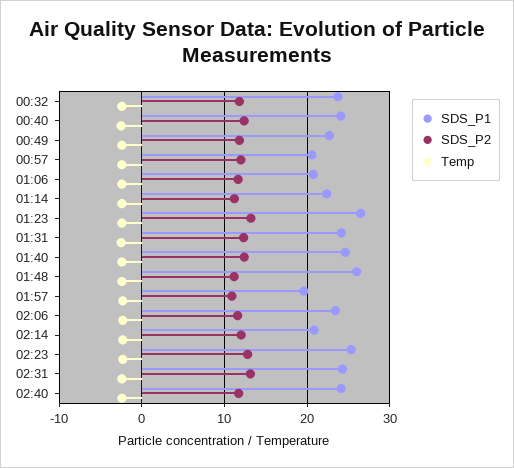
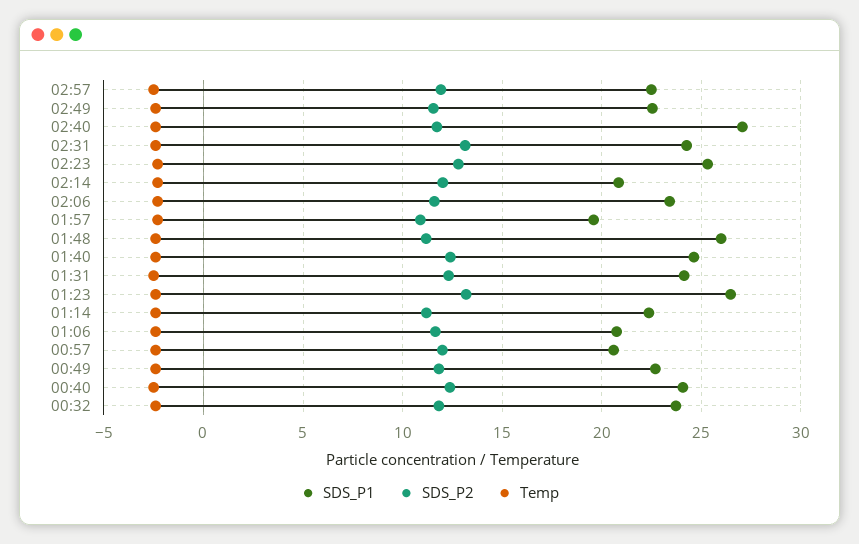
SDS_P1, 02:40: 24 -> 27
SDS_P1, 02:57: none -> 22.5
SDS_P2, 02:57: none -> 12
Temp, 02:57: none -> -2.5
SDS_P1, 02:49: none -> 22.5
SDS_P2, 02:49: none -> 11.5
Temp, 02:49: none -> -2.5

